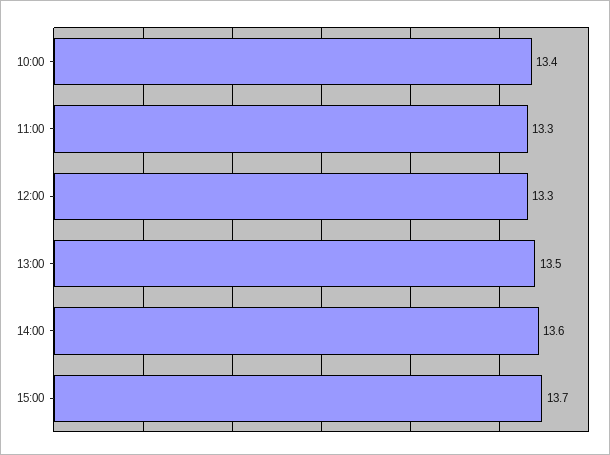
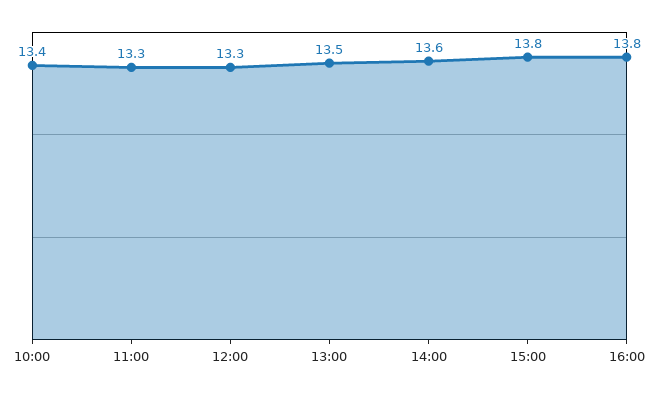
15:00: 13.7 -> 13.8
16:00: none -> 13.8

